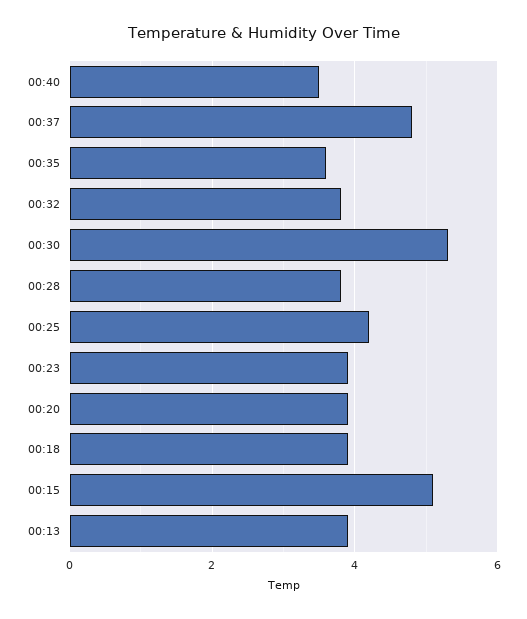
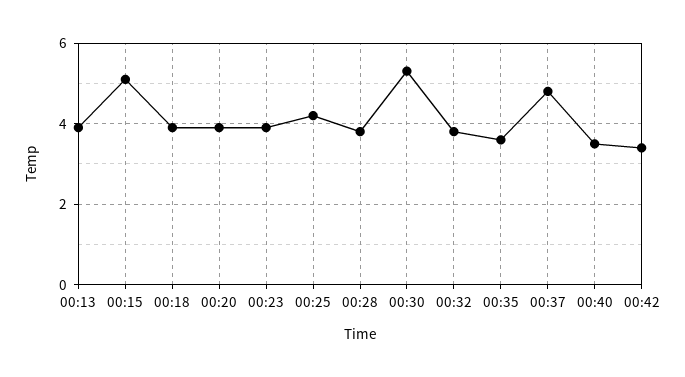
00:42: none -> 3.5

